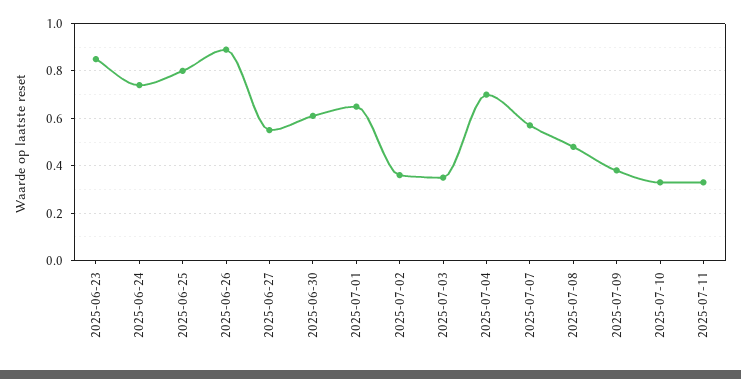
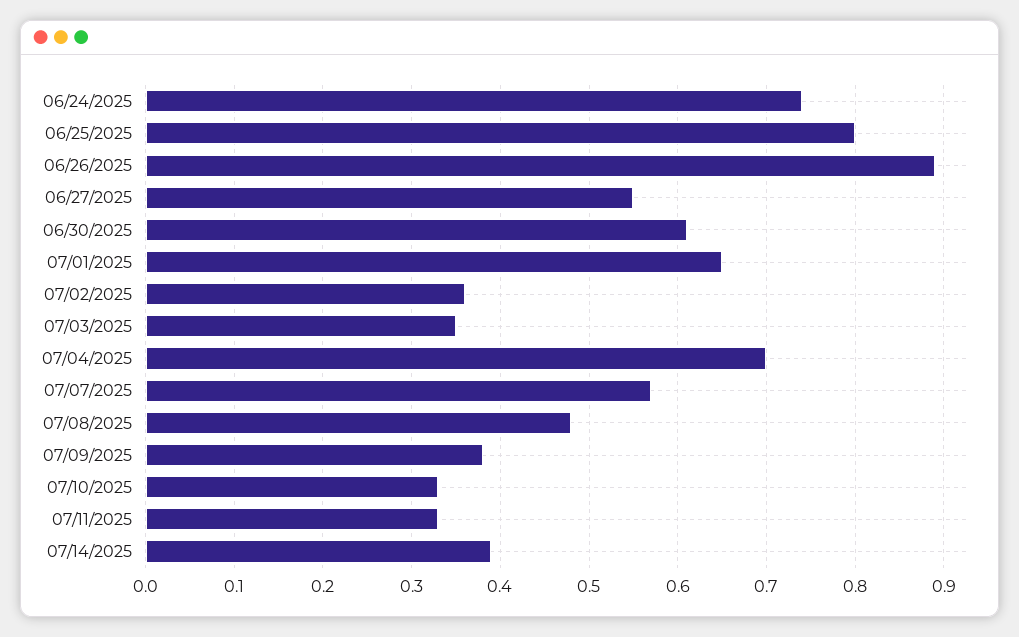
2025-06-23: 0.85 -> none
07/14/2025: none -> 0.39

